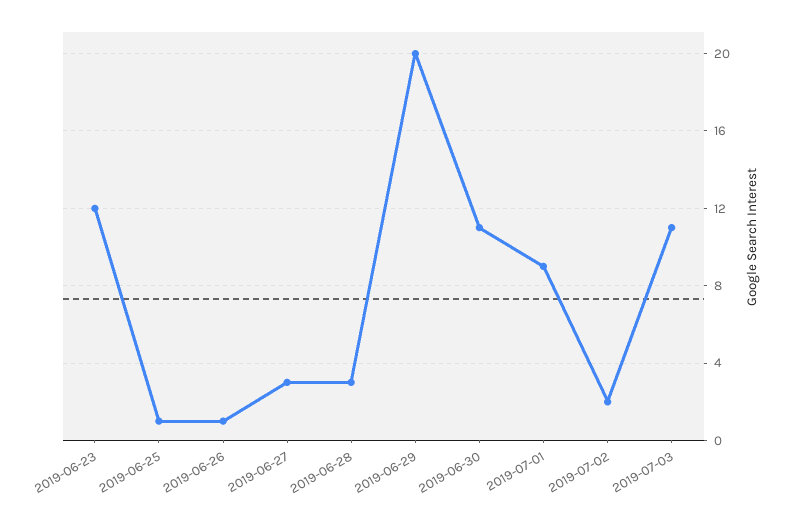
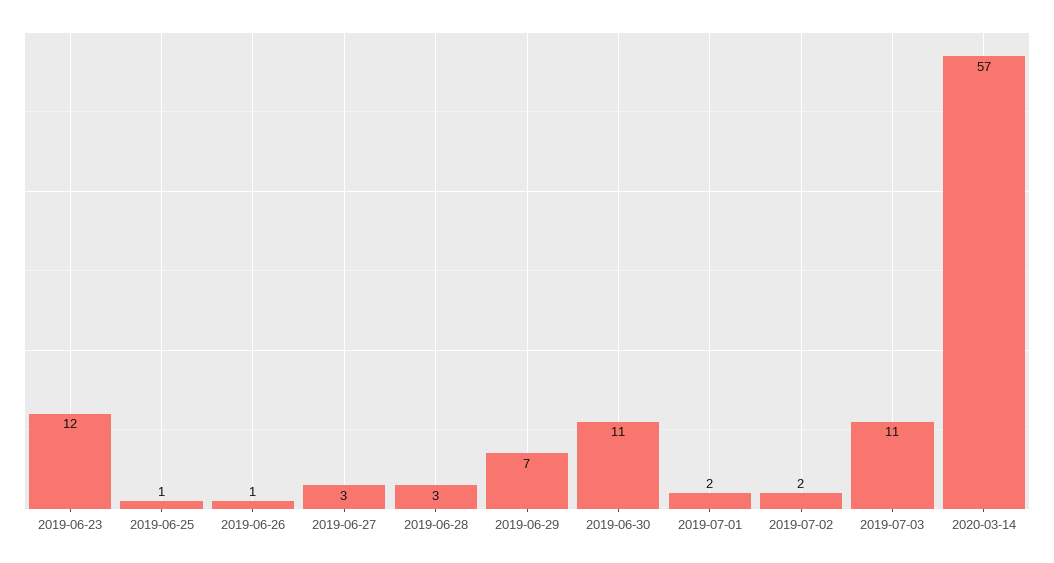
2019-06-29: 20 -> 7
2019-07-01: 9 -> 2
2020-03-14: none -> 57

